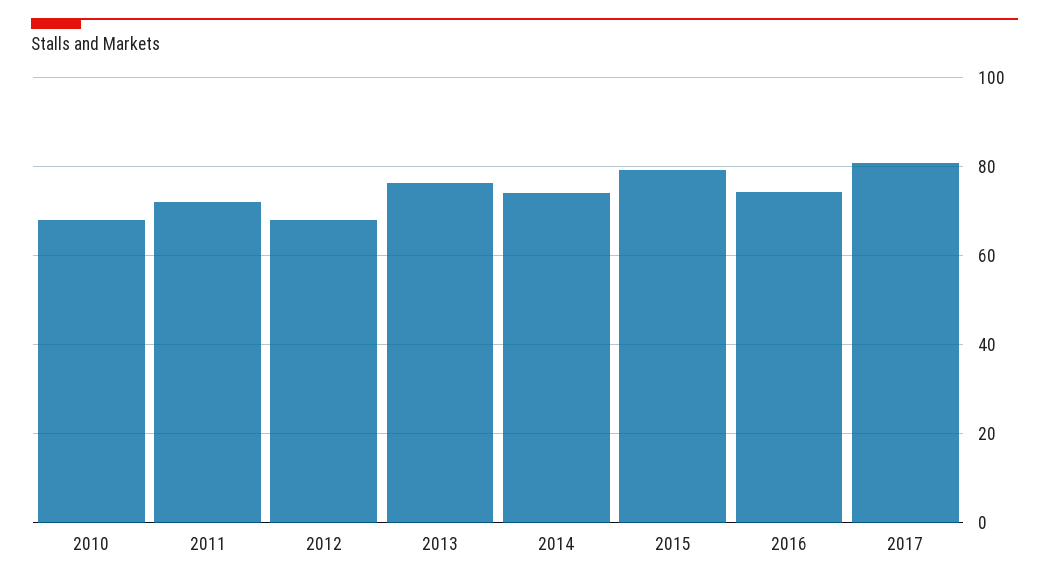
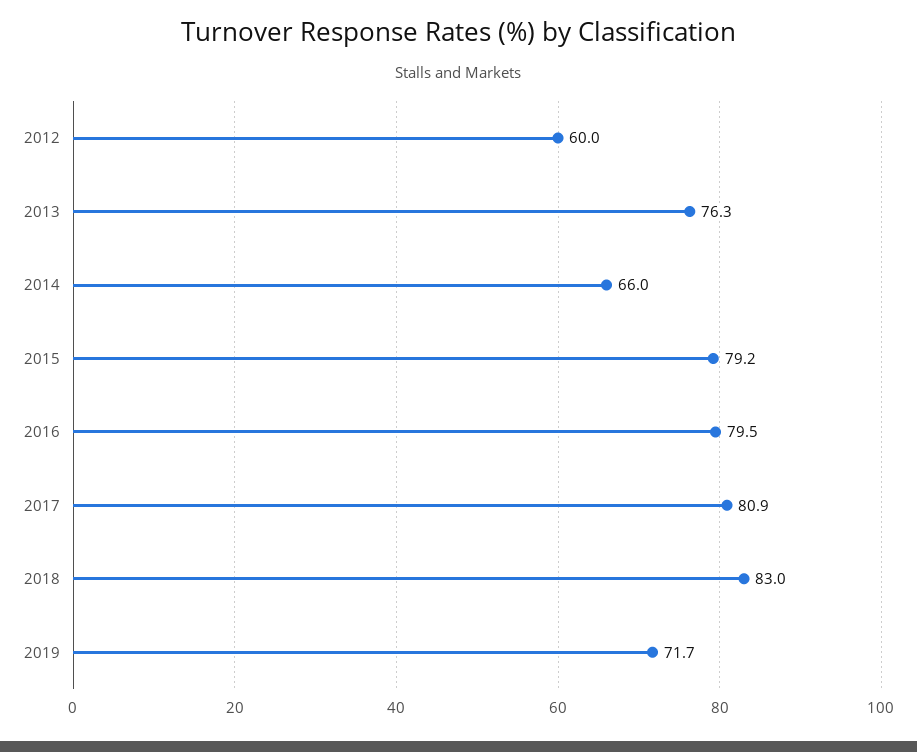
2010: 68 -> none
2011: 72 -> none
2012: 68 -> 60
2014: 74 -> 66
2016: 74 -> 79.5
2018: none -> 83
2019: none -> 71.7

